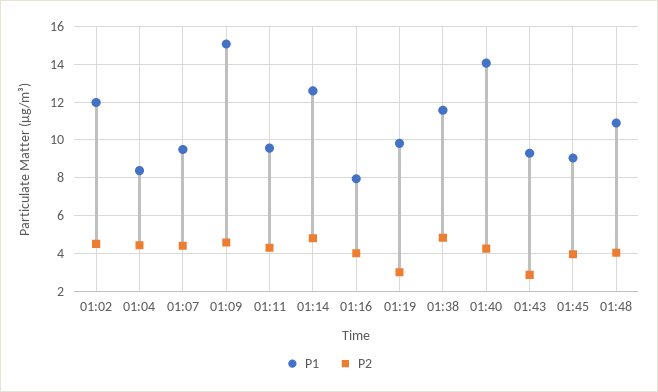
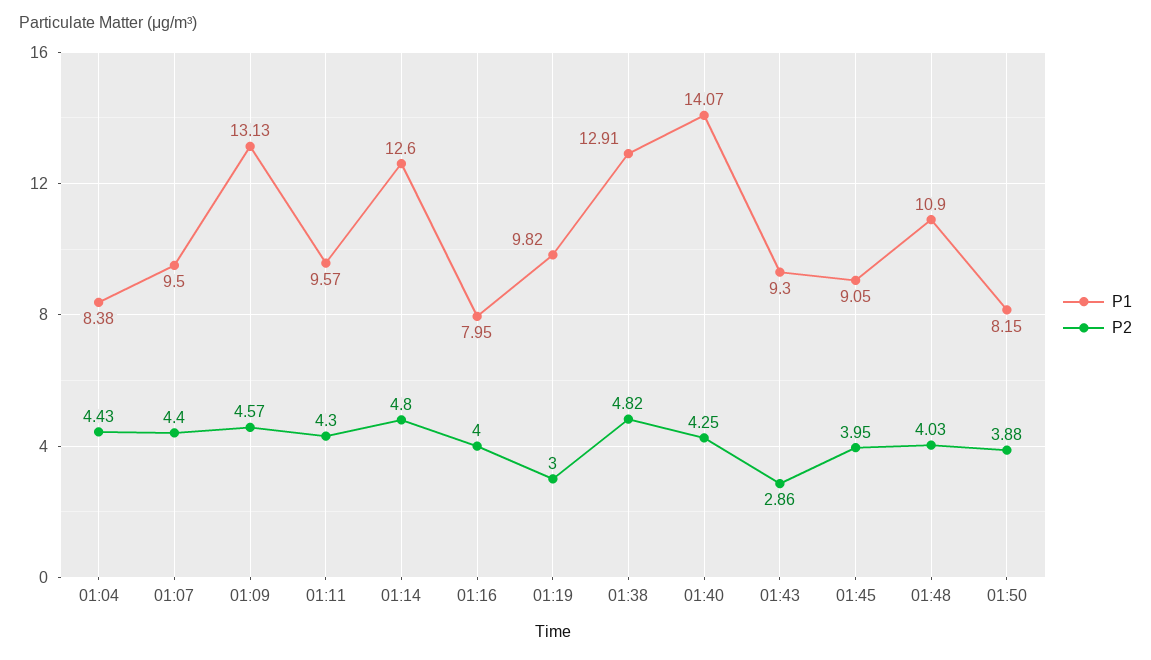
P1, 01:02: 12 -> none
P2, 01:02: 4.5 -> none
P1, 01:09: 15 -> 13.13
P1, 01:38: 11.5 -> 12.91
P1, 01:50: none -> 8.15
P2, 01:50: none -> 3.88

